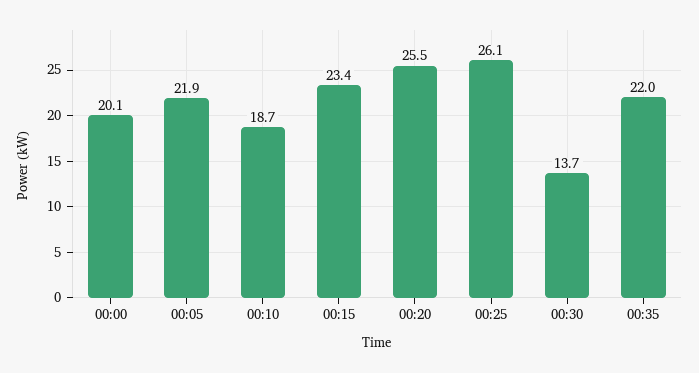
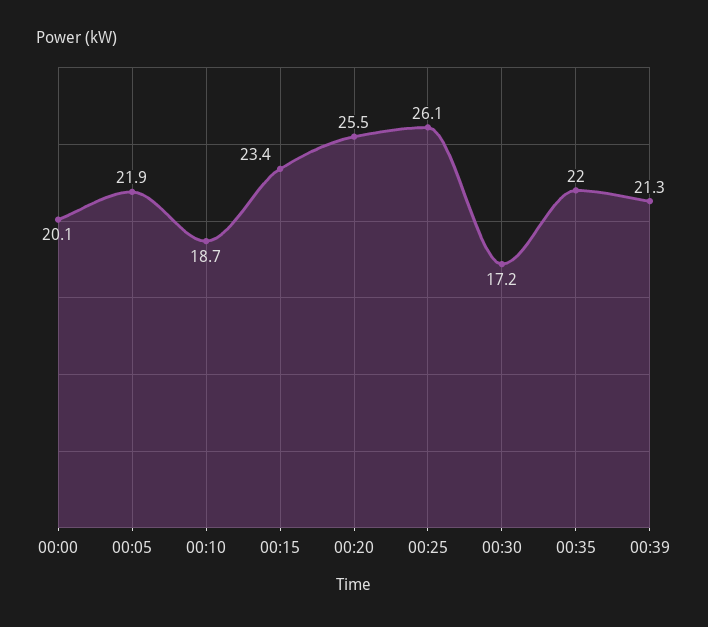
00:30: 13.7 -> 17.2
00:39: none -> 21.3

